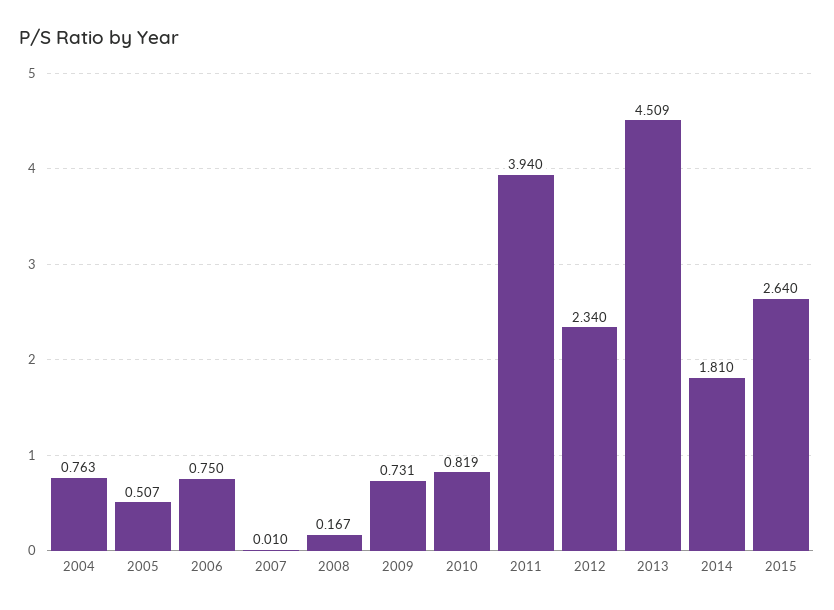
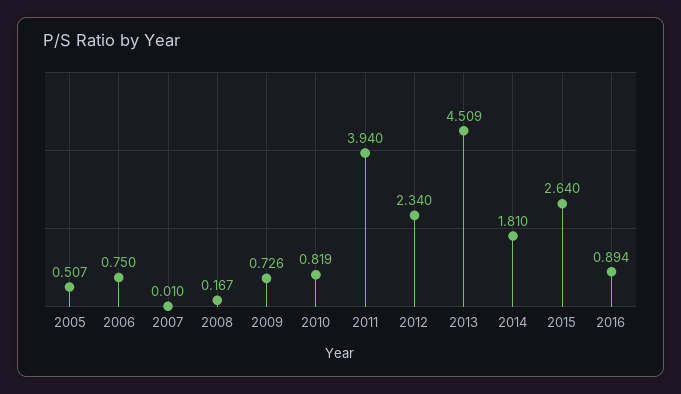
2004: 0.763 -> none
2009: 0.731 -> 0.726
2016: none -> 0.894

